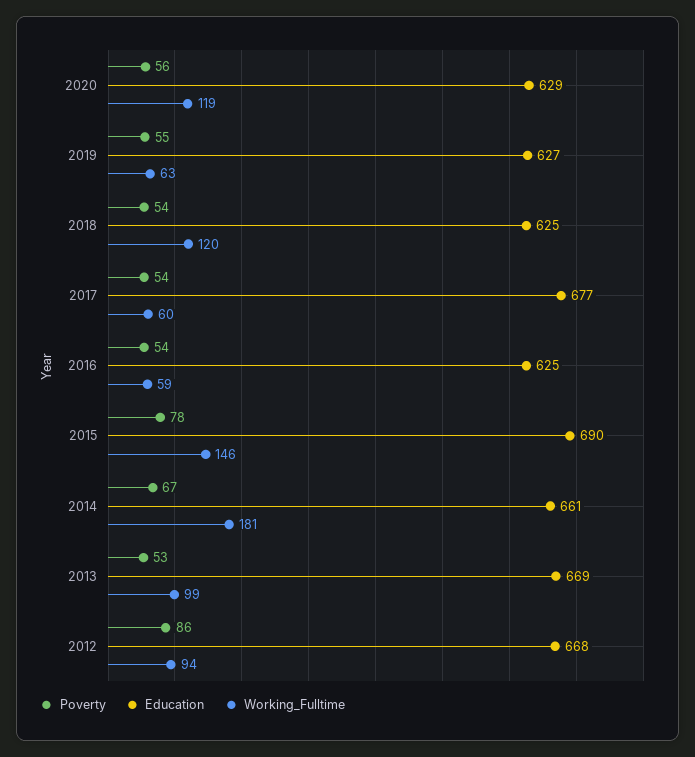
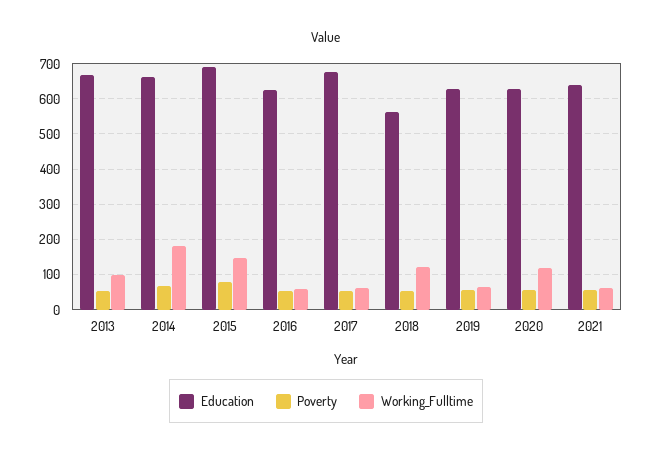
Education, 2018: 625 -> 560
Poverty, 2012: 86 -> none
Education, 2012: 668 -> none
Working_Fulltime, 2012: 94 -> none
Education, 2021: none -> 640
Poverty, 2021: none -> 60
Working_Fulltime, 2021: none -> 60

